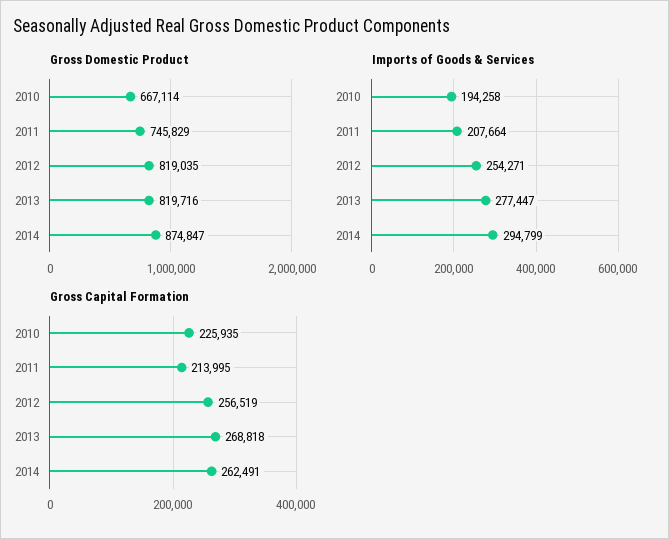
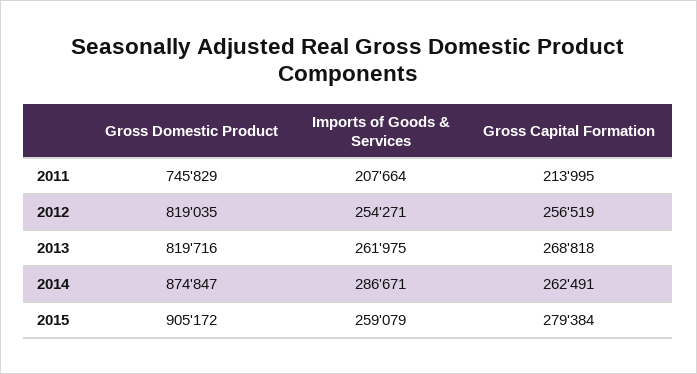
Gross Domestic Product, 2010: 667114 -> none
Imports of Goods & Services, 2010: 194258 -> none
Imports of Goods & Services, 2013: 277447 -> 261975
Imports of Goods & Services, 2014: 294799 -> 286671
Gross Capital Formation, 2010: 225935 -> none
Gross Domestic Product, 2015: none -> 905172
Imports of Goods & Services, 2015: none -> 259079
Gross Capital Formation, 2015: none -> 279384

